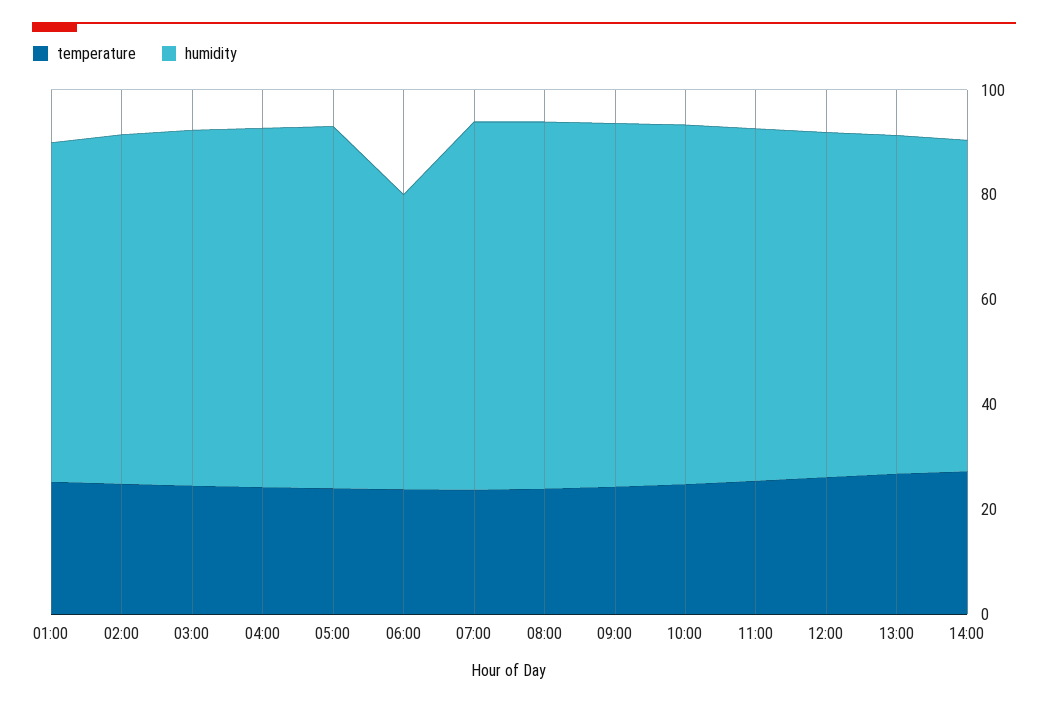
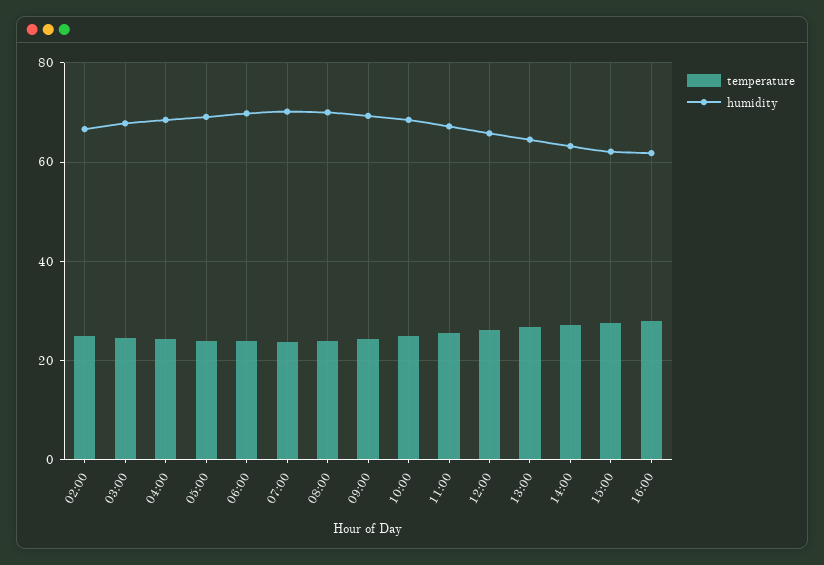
temperature, 01:00: 25 -> none
humidity, 01:00: 65 -> none
humidity, 06:00: 55 -> 70
temperature, 15:00: none -> 28
humidity, 15:00: none -> 62
temperature, 16:00: none -> 28
humidity, 16:00: none -> 62

